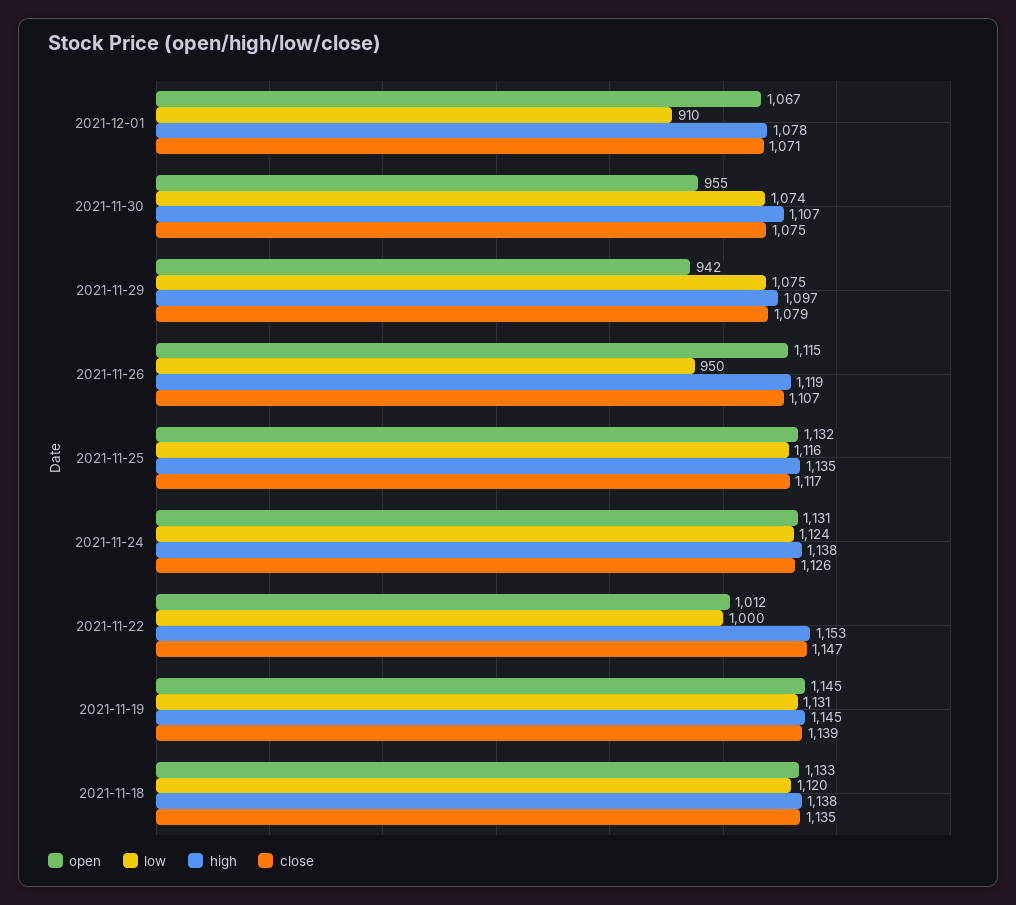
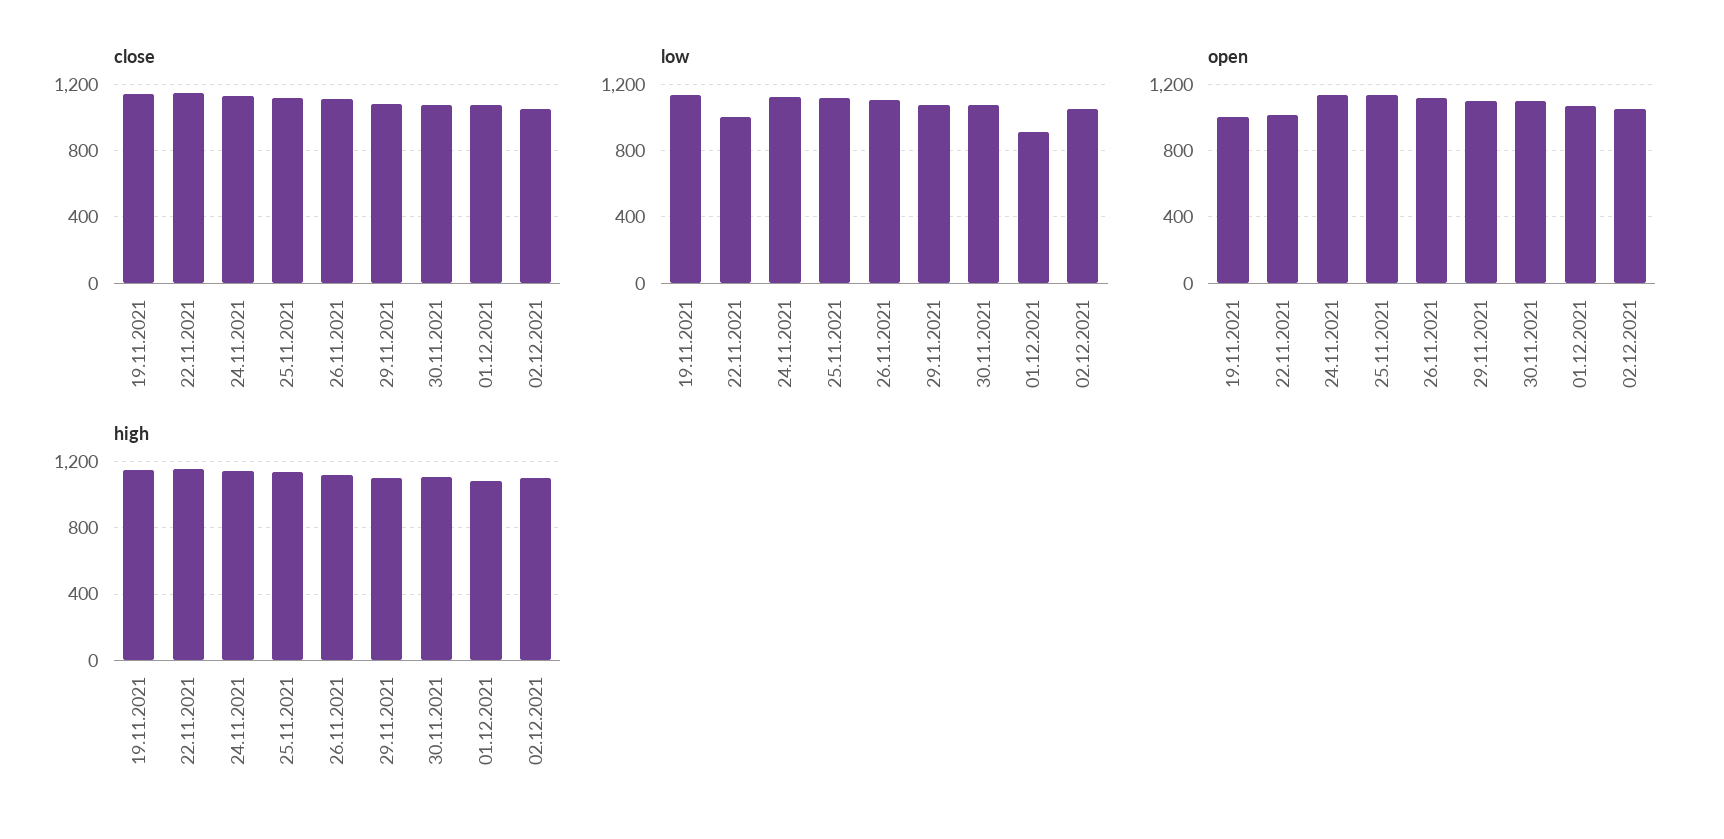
open, 2021-11-30: 955 -> 1100
open, 2021-11-29: 942 -> 1100
low, 2021-11-26: 950 -> 1100
open, 2021-11-19: 1145 -> 1000
open, 2021-11-18: 1133 -> none
low, 2021-11-18: 1120 -> none
high, 2021-11-18: 1138 -> none
close, 2021-11-18: 1135 -> none
close, 02.12.2021: none -> 1050
low, 02.12.2021: none -> 1050
open, 02.12.2021: none -> 1050
high, 02.12.2021: none -> 1100

